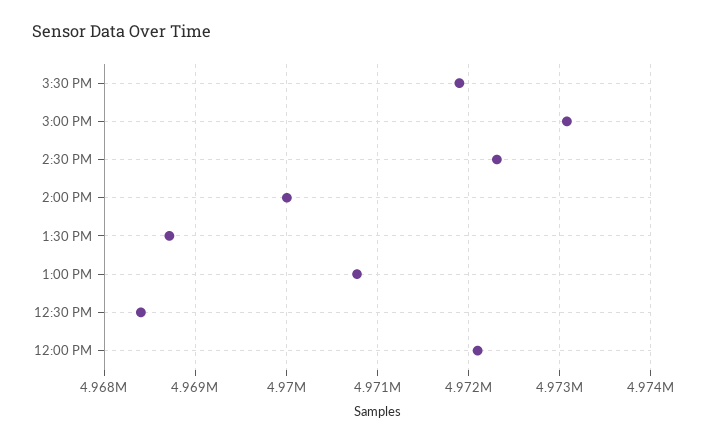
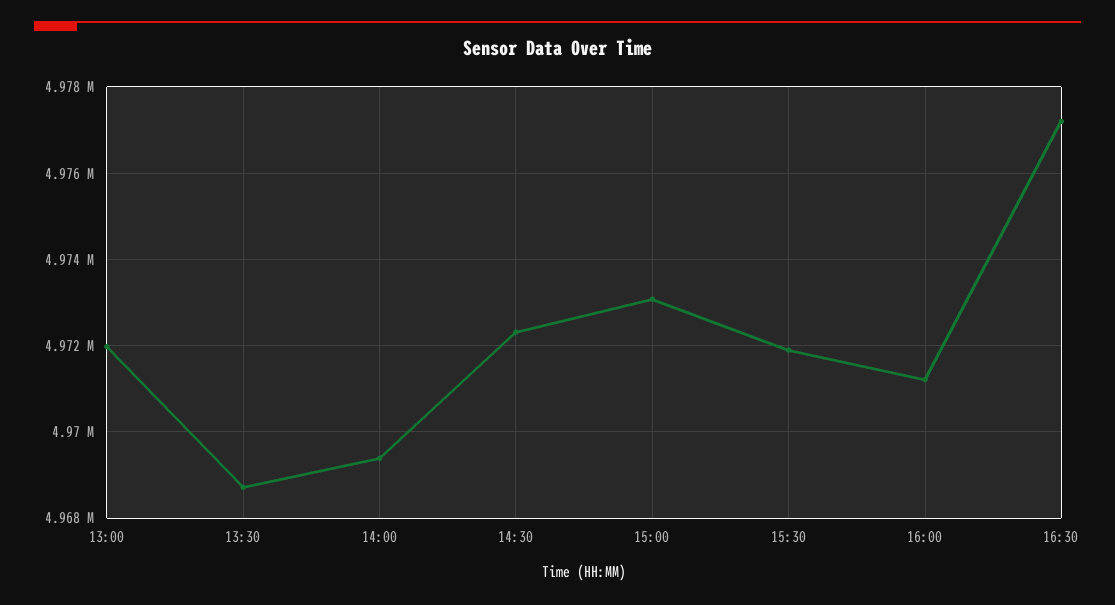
2:00 PM: 4970000 -> 4969400
1:00 PM: 4970800 -> 4972000
12:30 PM: 4968400 -> none
12:00 PM: 4972100 -> none
16:00: none -> 4971200
16:30: none -> 4977200

